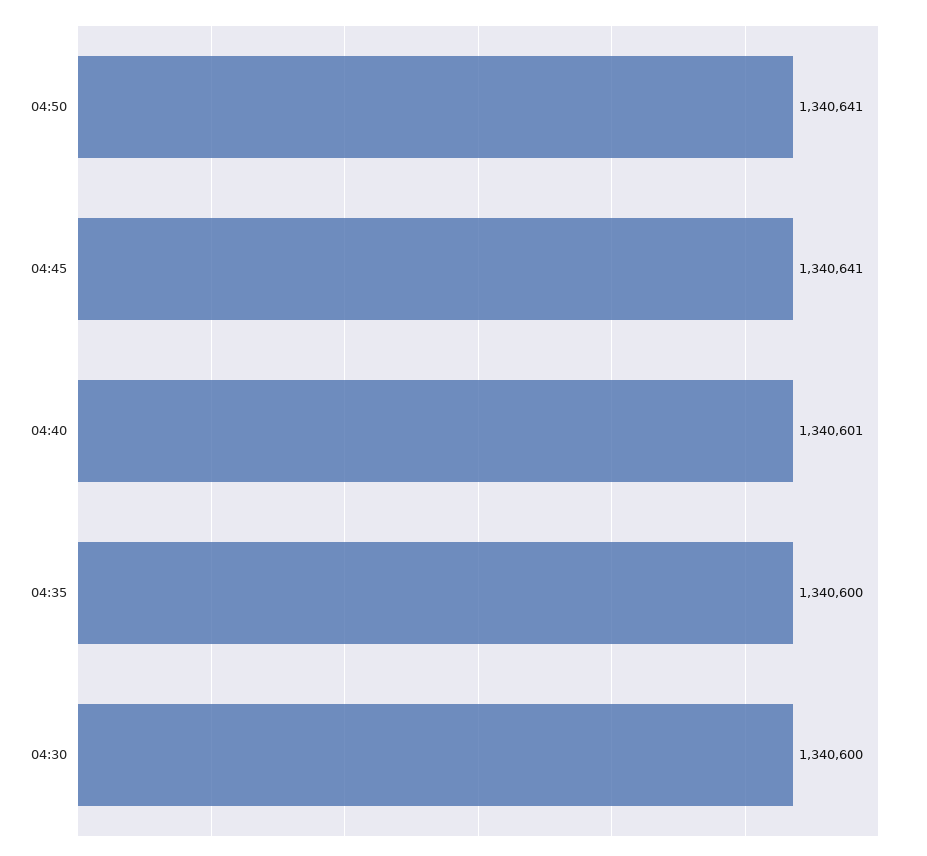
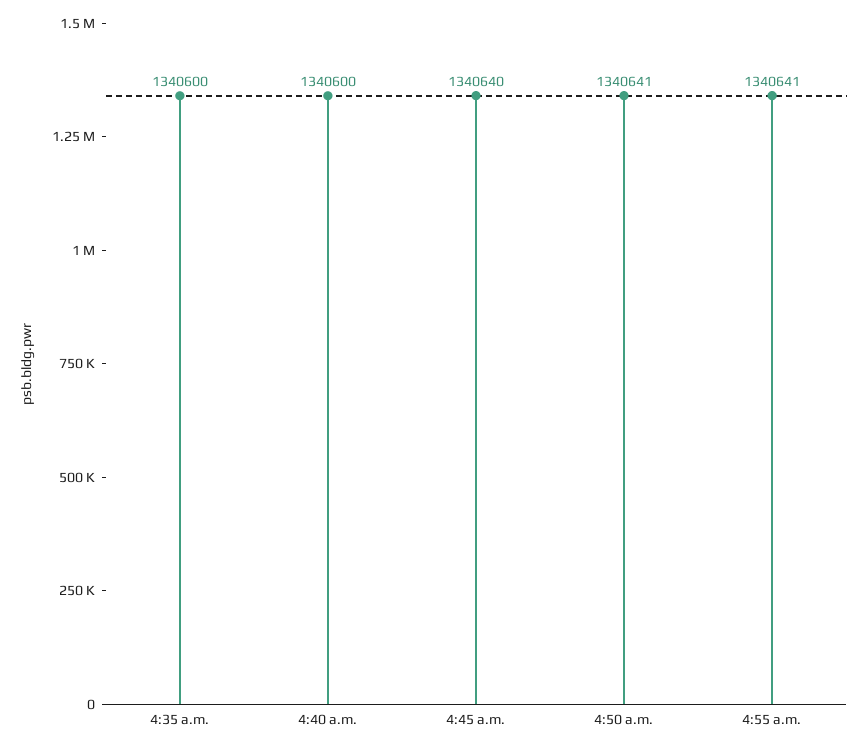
04:45: 1340641 -> 1340640
04:40: 1340601 -> 1340600
04:30: 1340600 -> none
4:55 a.m.: none -> 1340641

